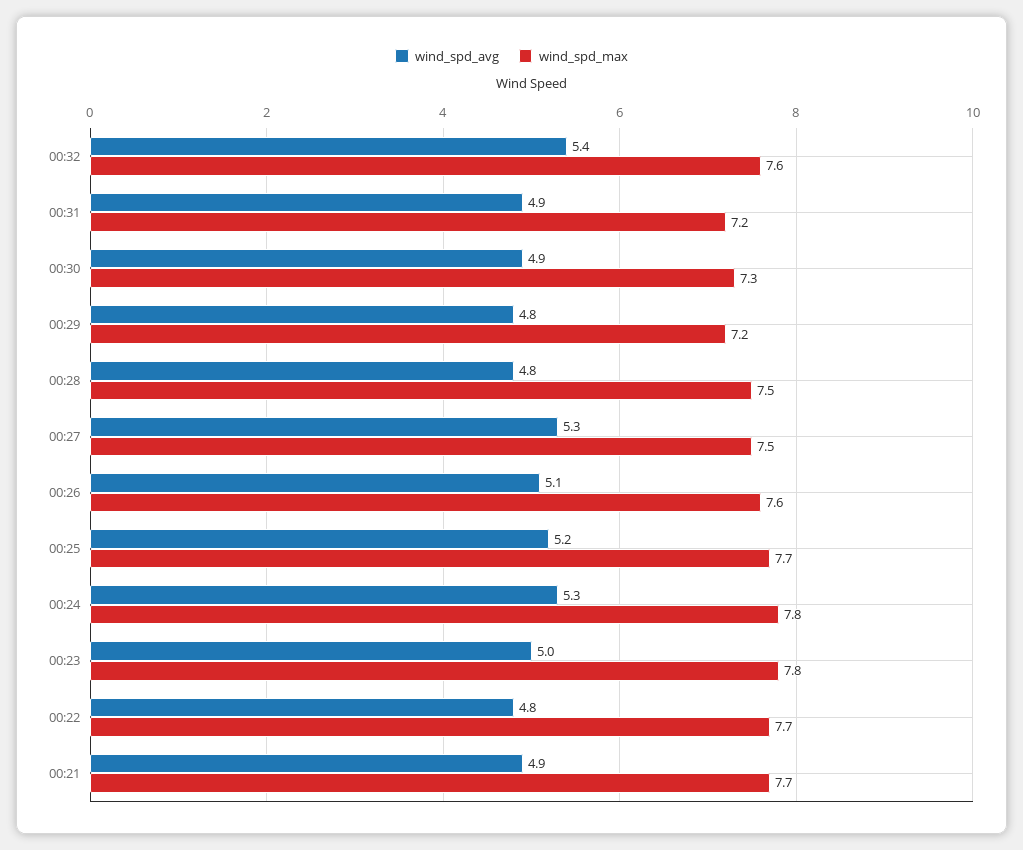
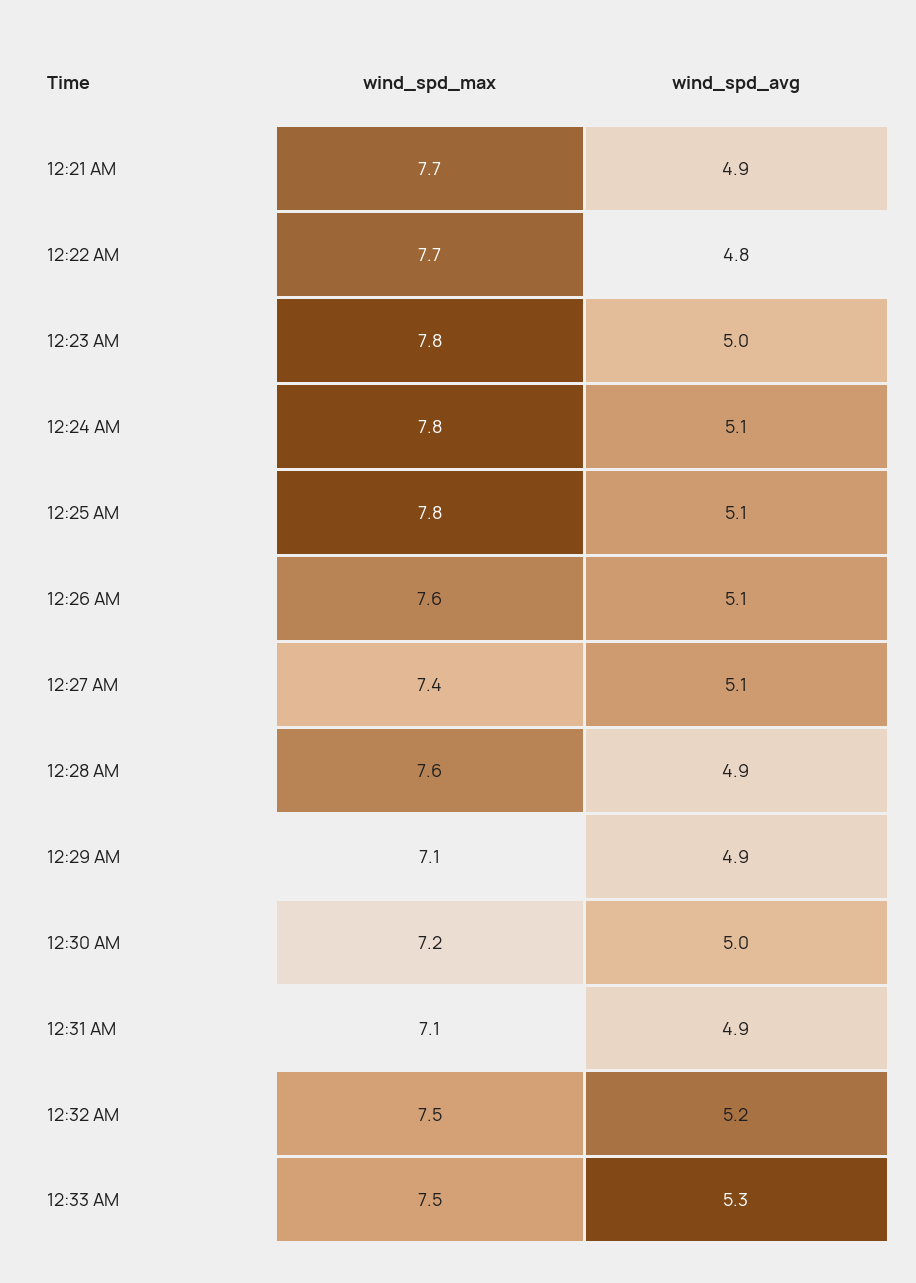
wind_spd_avg, 00:32: 5.4 -> 5.2
wind_spd_max, 00:32: 7.6 -> 7.5
wind_spd_max, 00:31: 7.2 -> 7.1
wind_spd_avg, 00:30: 4.9 -> 5
wind_spd_max, 00:30: 7.3 -> 7.2
wind_spd_avg, 00:29: 4.8 -> 4.9
wind_spd_max, 00:29: 7.2 -> 7.1
wind_spd_avg, 00:28: 4.8 -> 4.9
wind_spd_max, 00:28: 7.5 -> 7.6
wind_spd_avg, 00:27: 5.3 -> 5.1
wind_spd_max, 00:27: 7.5 -> 7.4
wind_spd_avg, 00:25: 5.2 -> 5.1
wind_spd_max, 00:25: 7.7 -> 7.8
wind_spd_avg, 00:24: 5.3 -> 5.1
wind_spd_max, 12:33 AM: none -> 7.5
wind_spd_avg, 12:33 AM: none -> 5.3

